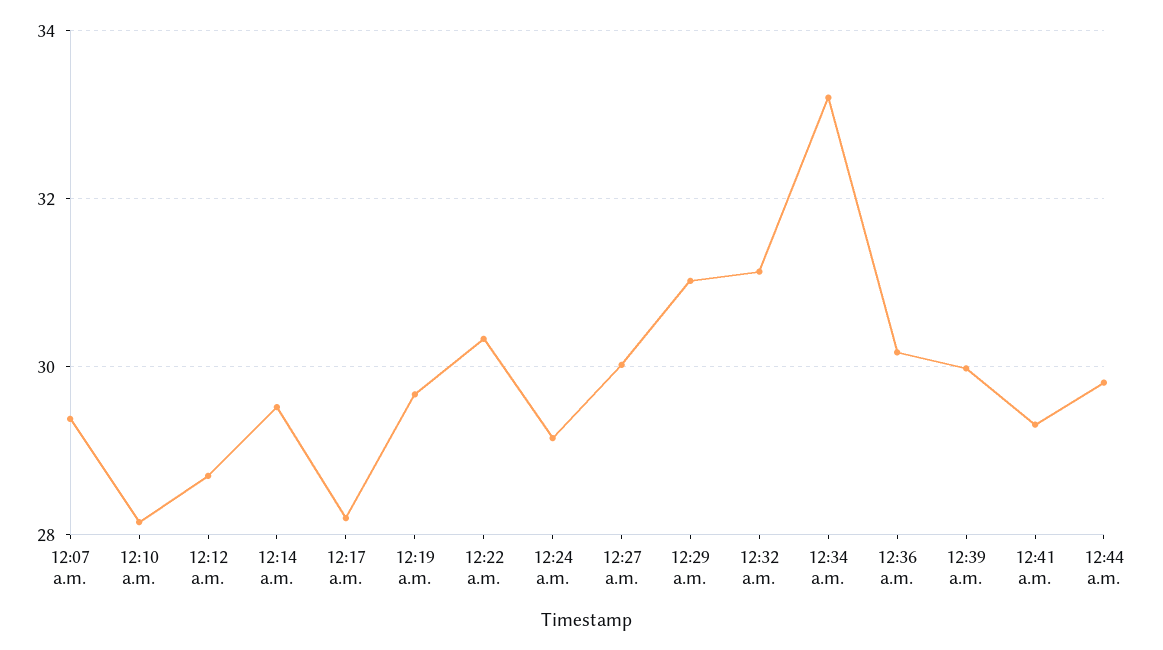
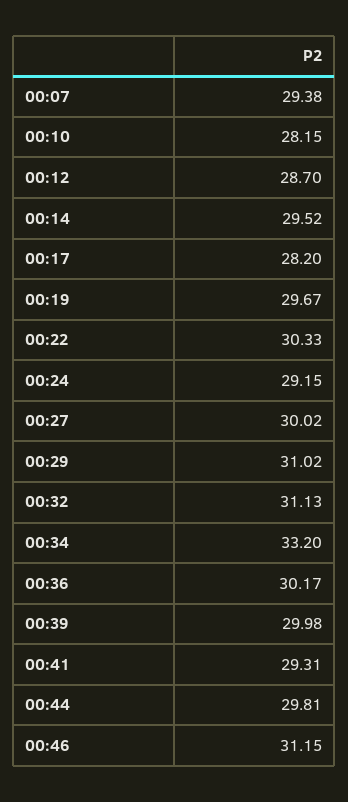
00:46: none -> 31.15

